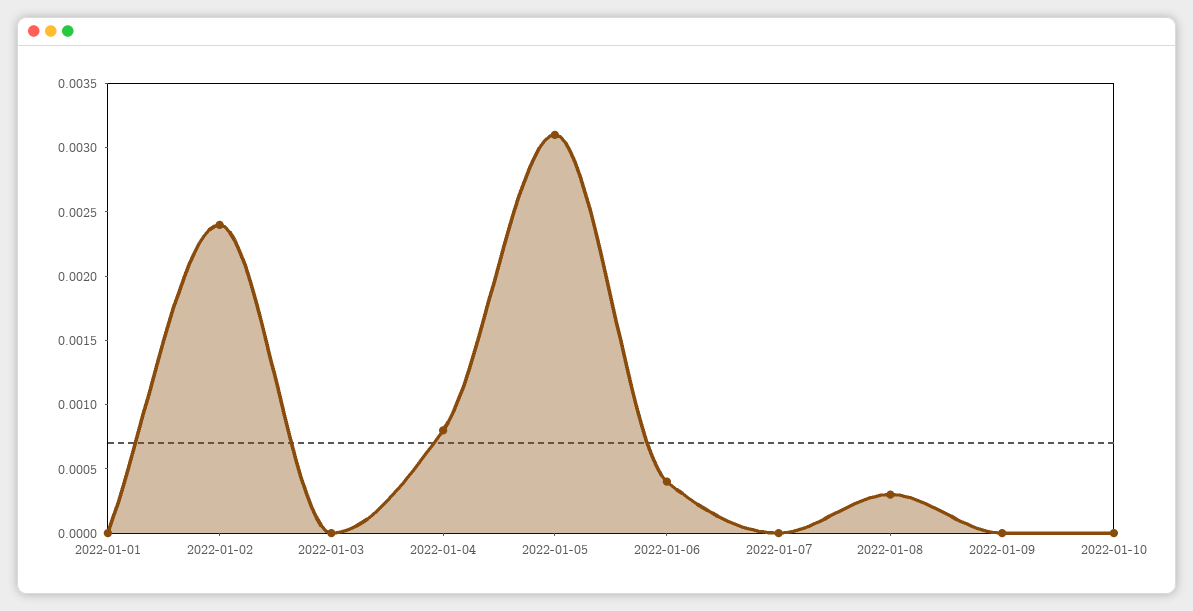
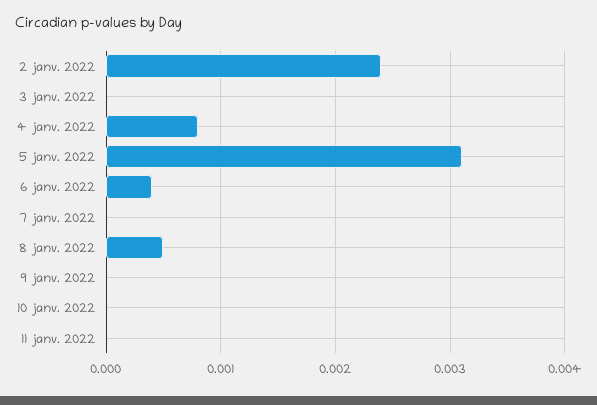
2022-01-01: 0 -> none
2022-01-08: 0.0003 -> 0.0005
11 janv. 2022: none -> 0

